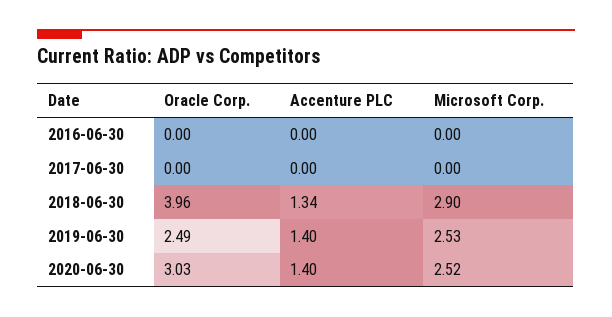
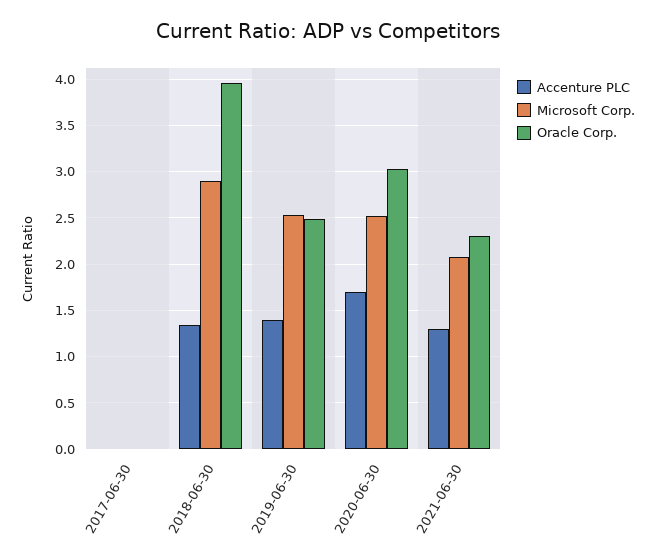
Oracle Corp., 2016-06-30: 0 -> none
Accenture PLC, 2016-06-30: 0 -> none
Microsoft Corp., 2016-06-30: 0 -> none
Accenture PLC, 2020-06-30: 1.4 -> 1.7
Accenture PLC, 2021-06-30: none -> 1.3
Microsoft Corp., 2021-06-30: none -> 2.1
Oracle Corp., 2021-06-30: none -> 2.3

